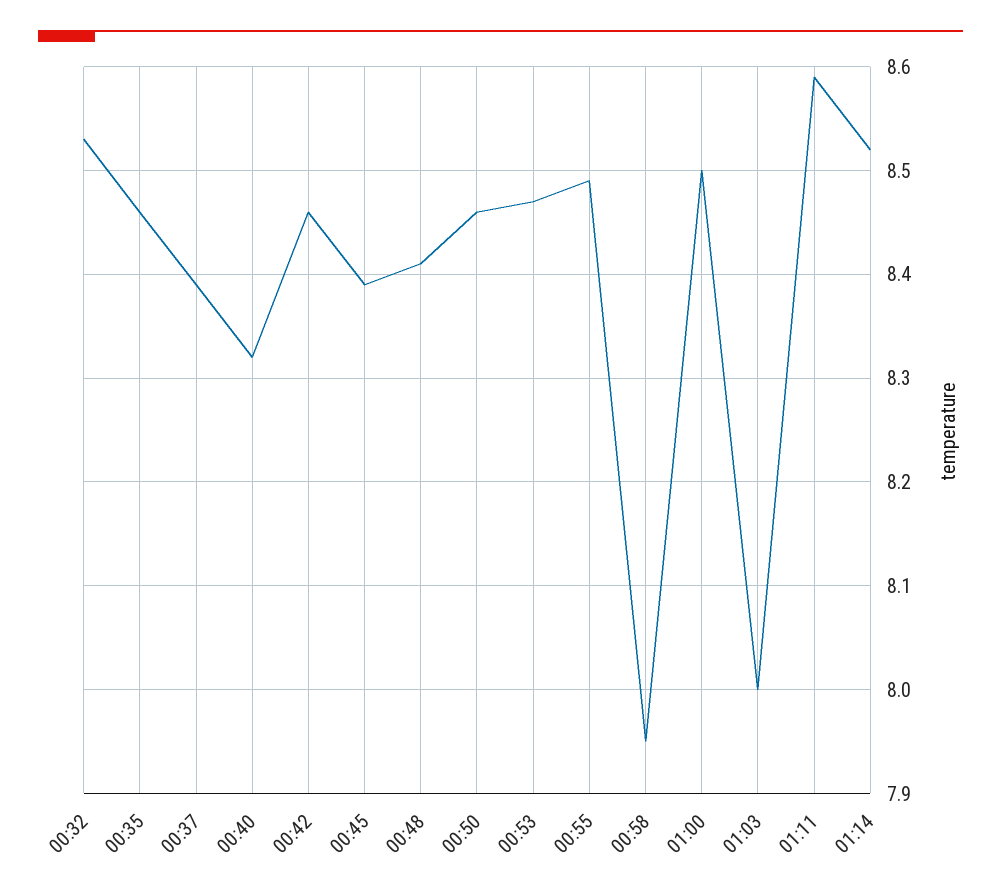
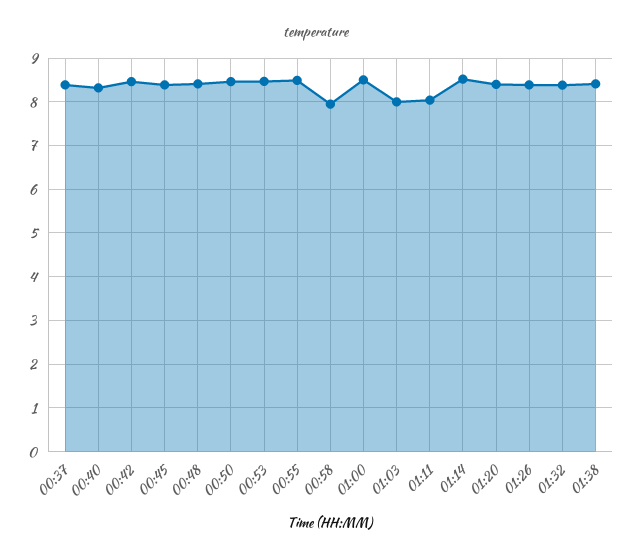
00:32: 8.53 -> none
00:35: 8.46 -> none
01:11: 8.59 -> 8
01:20: none -> 8.4
01:26: none -> 8.4
01:32: none -> 8.4
01:38: none -> 8.4

